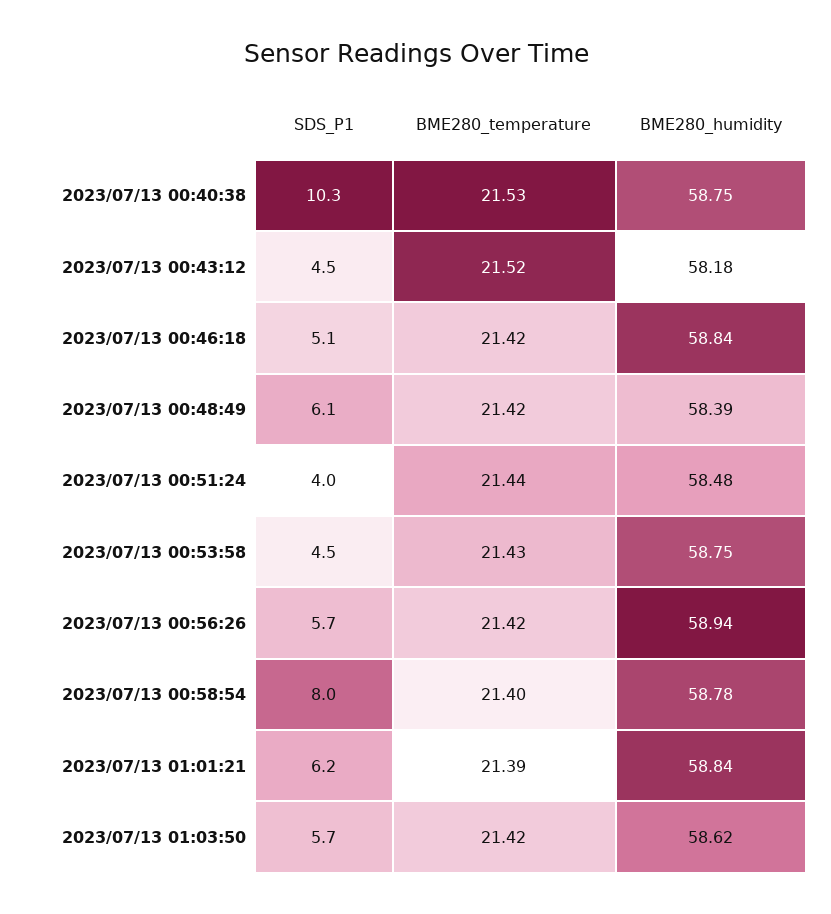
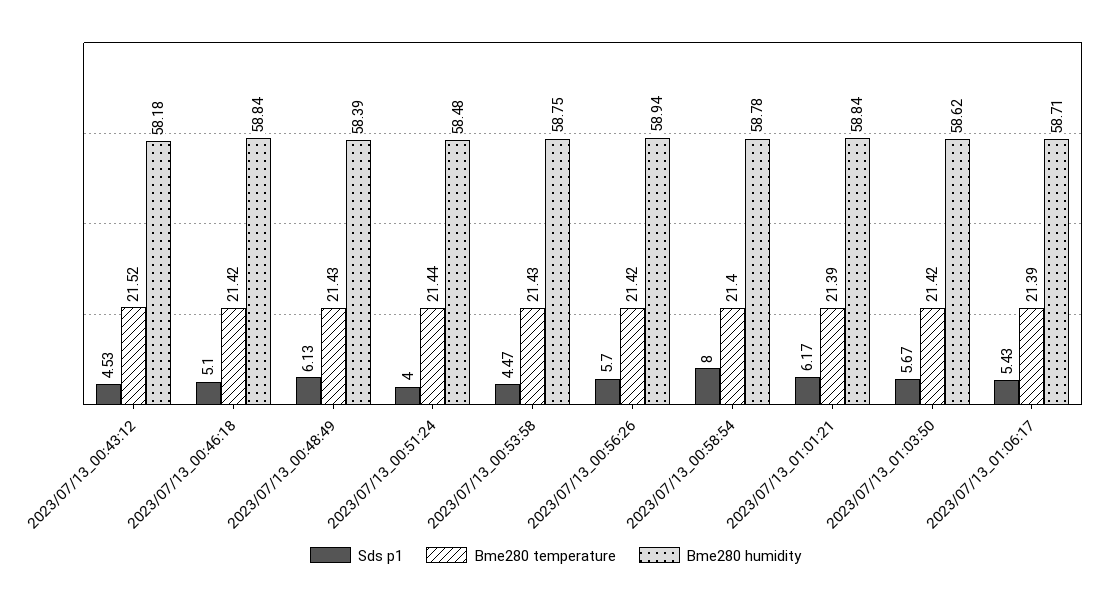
SDS_P1, 2023/07/13 00:40:38: 10.3 -> none
BME280_temperature, 2023/07/13 00:40:38: 21.53 -> none
BME280_humidity, 2023/07/13 00:40:38: 58.75 -> none
BME280_temperature, 2023/07/13 00:48:49: 21.42 -> 21.43
SDS_P1, 2023/07/13_01:06:17: none -> 5.43
BME280_temperature, 2023/07/13_01:06:17: none -> 21.39
BME280_humidity, 2023/07/13_01:06:17: none -> 58.71

